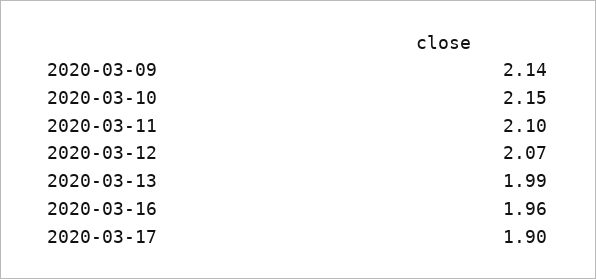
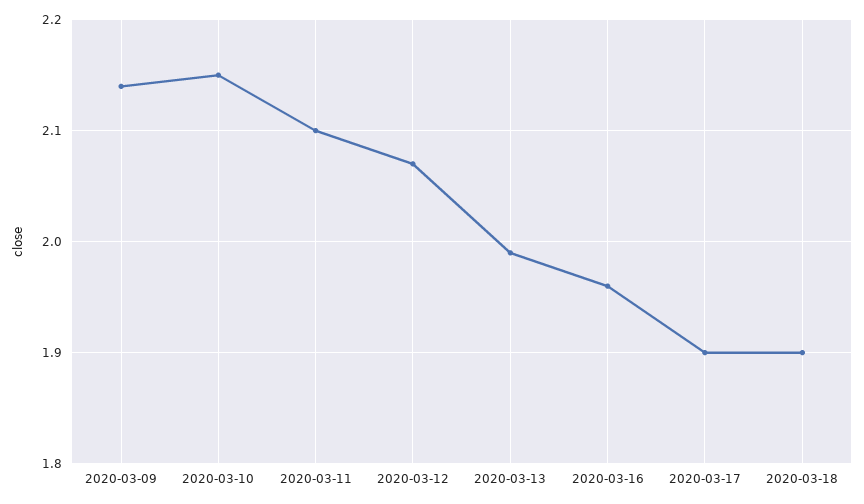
2020-03-18: none -> 1.9

